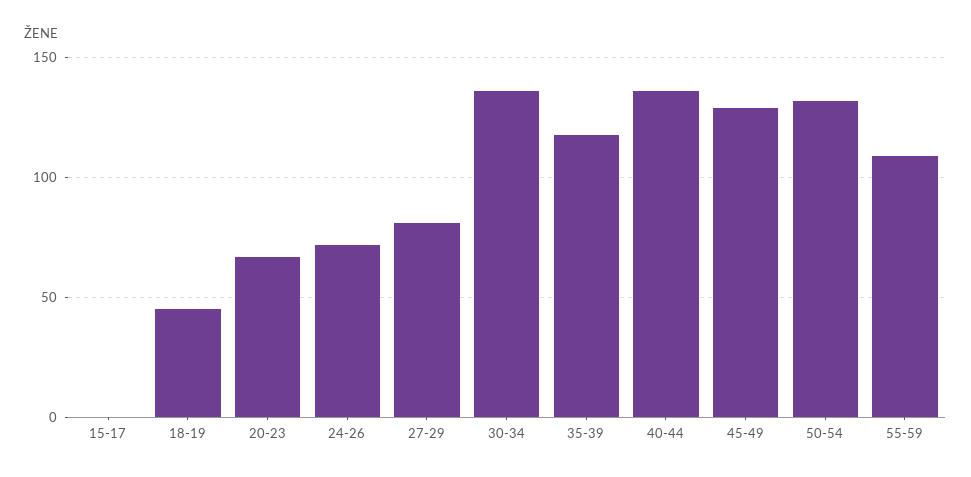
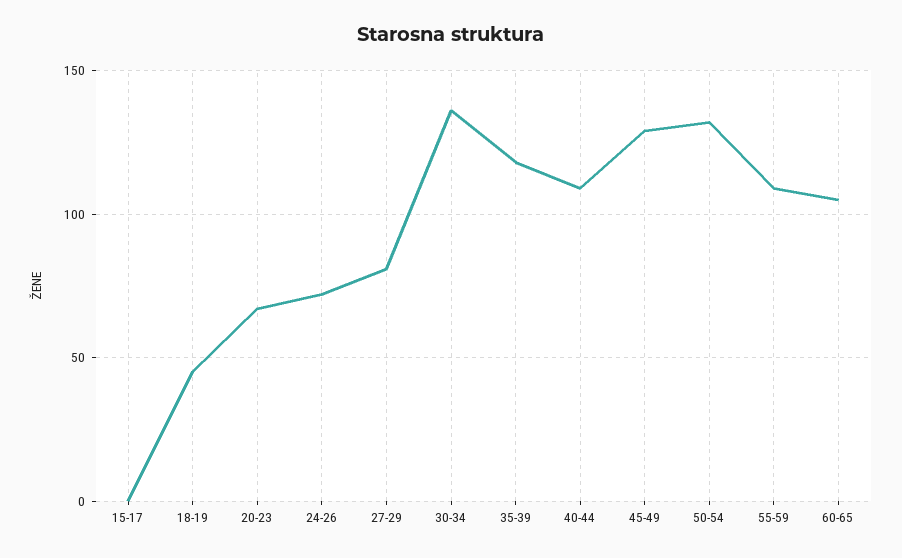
40-44: 135 -> 110
60-65: none -> 105

